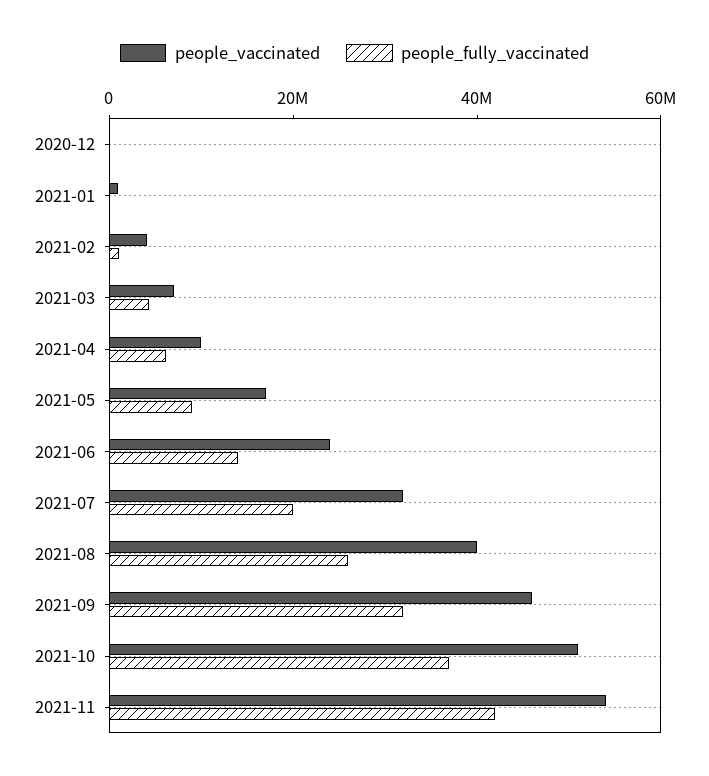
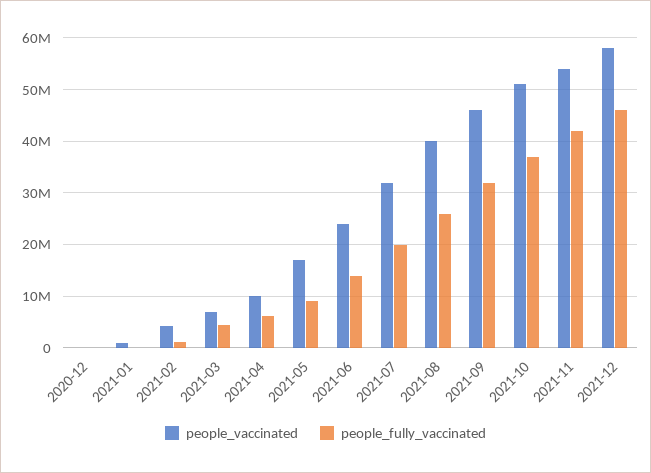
people_vaccinated, 2021-12: none -> 58000000
people_fully_vaccinated, 2021-12: none -> 46000000

